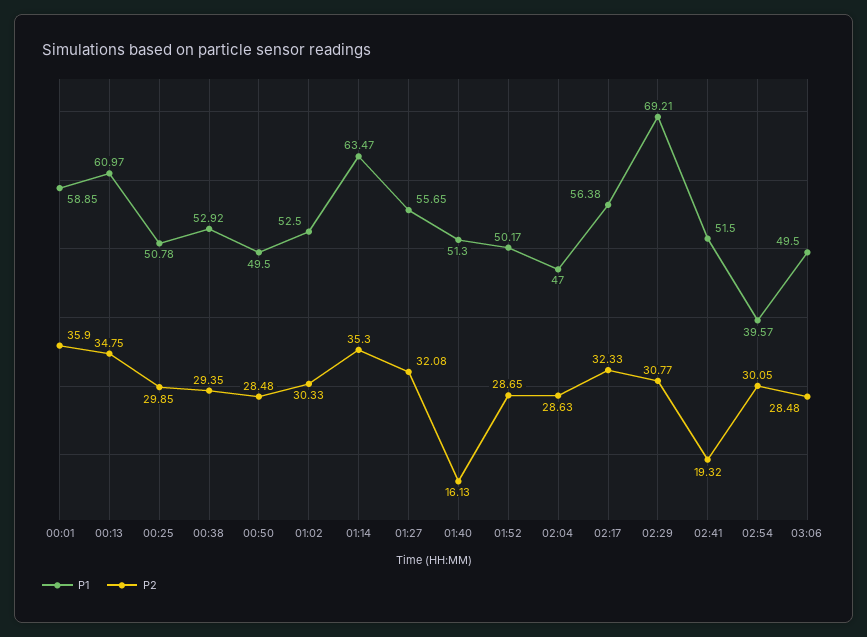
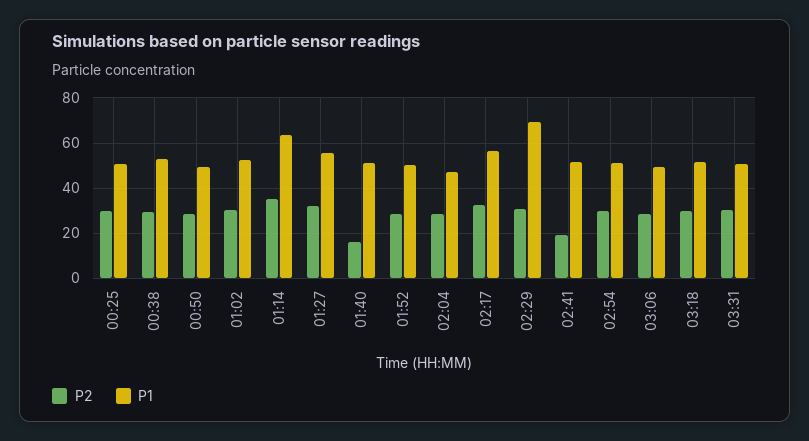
P1, 00:01: 58.85 -> none
P2, 00:01: 35.9 -> none
P1, 00:13: 60.97 -> none
P2, 00:13: 34.75 -> none
P1, 02:54: 39.57 -> 50
P2, 03:18: none -> 30
P1, 03:18: none -> 50
P2, 03:31: none -> 30
P1, 03:31: none -> 50

